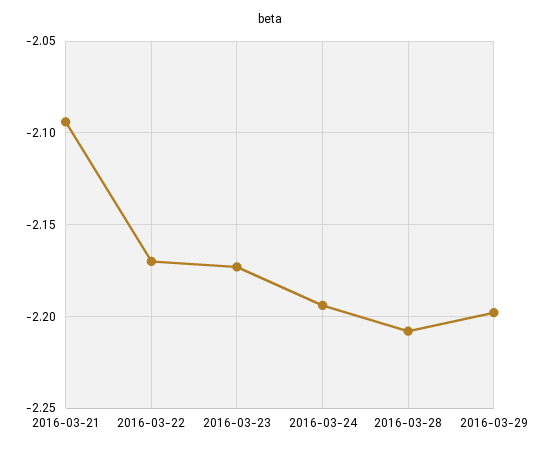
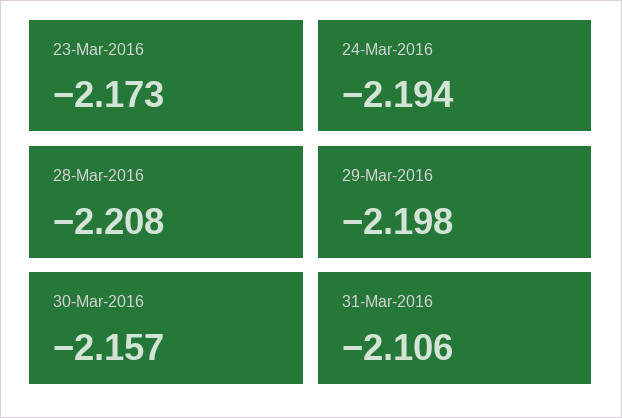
2016-03-21: -2.095 -> none
2016-03-22: -2.17 -> none
30-Mar-2016: none -> -2.157
31-Mar-2016: none -> -2.106

